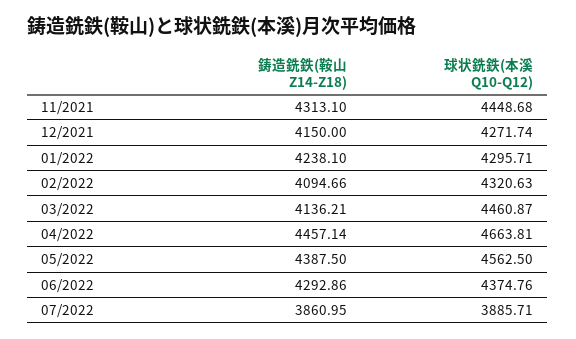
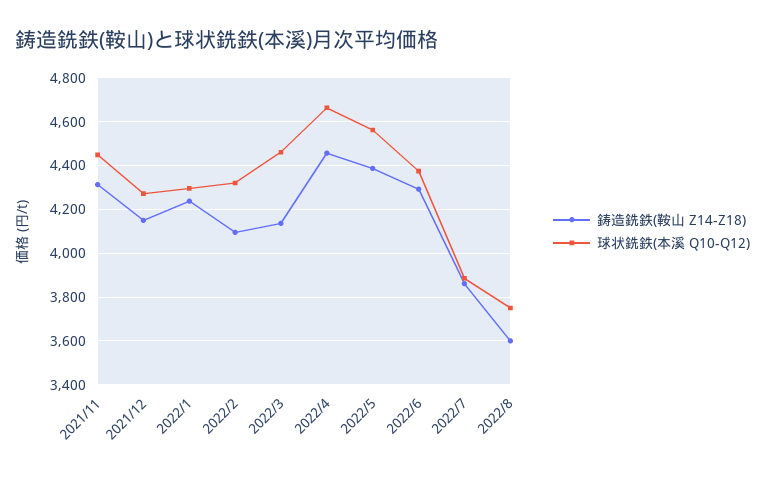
鋳造銑鉄(鞍山 Z14-Z18), 2022/8: none -> 3600
球状銑鉄(本溪 Q10-Q12), 2022/8: none -> 3750

